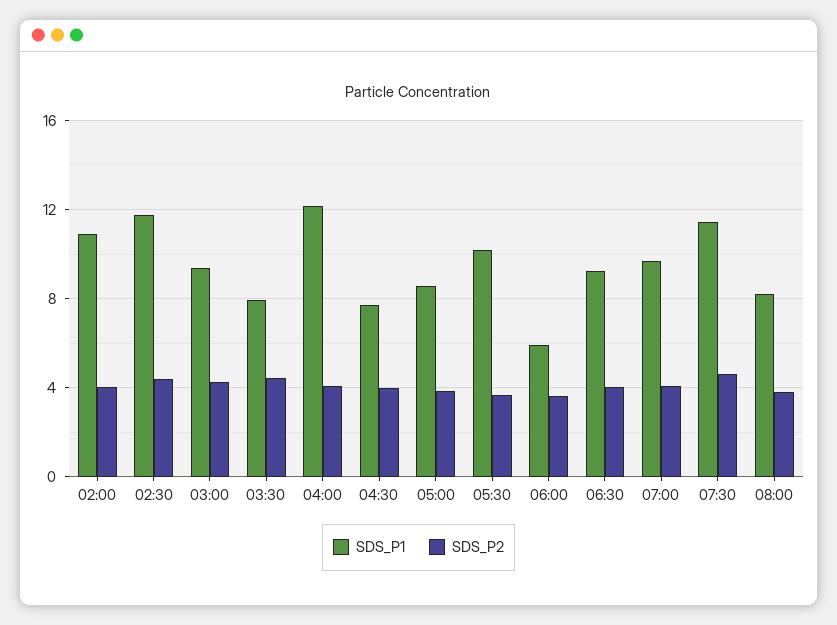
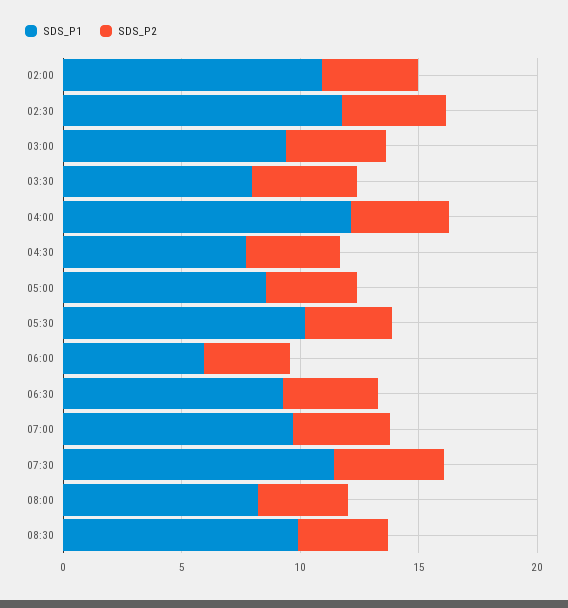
SDS_P1, 08:30: none -> 10
SDS_P2, 08:30: none -> 4

